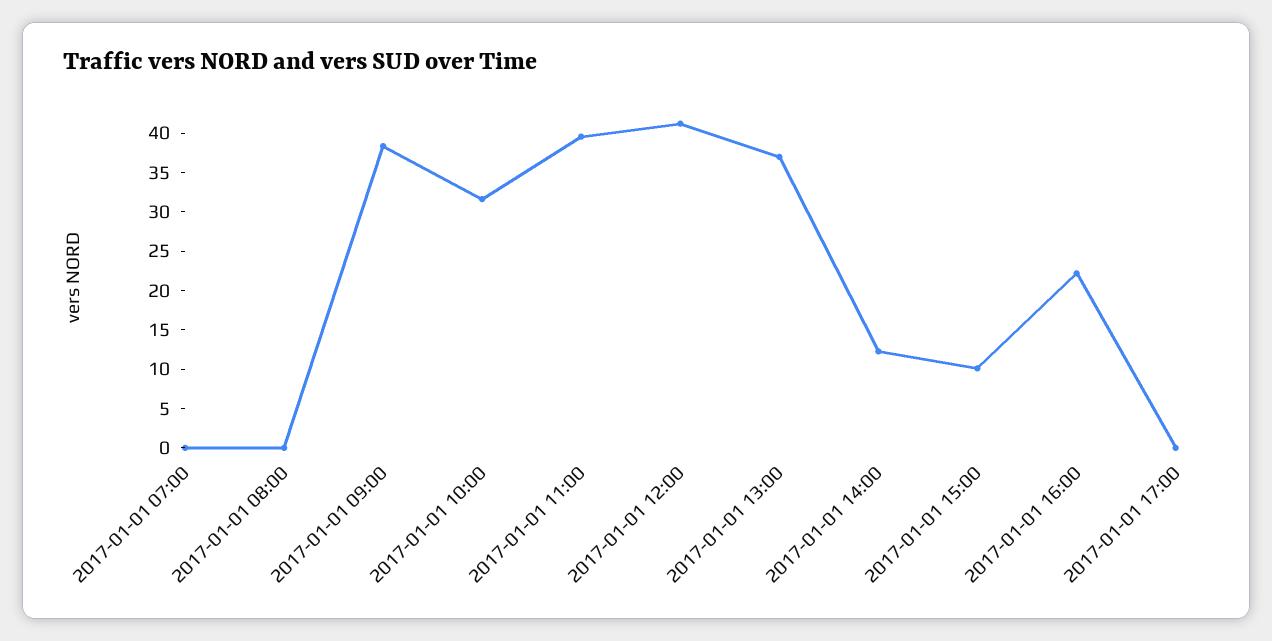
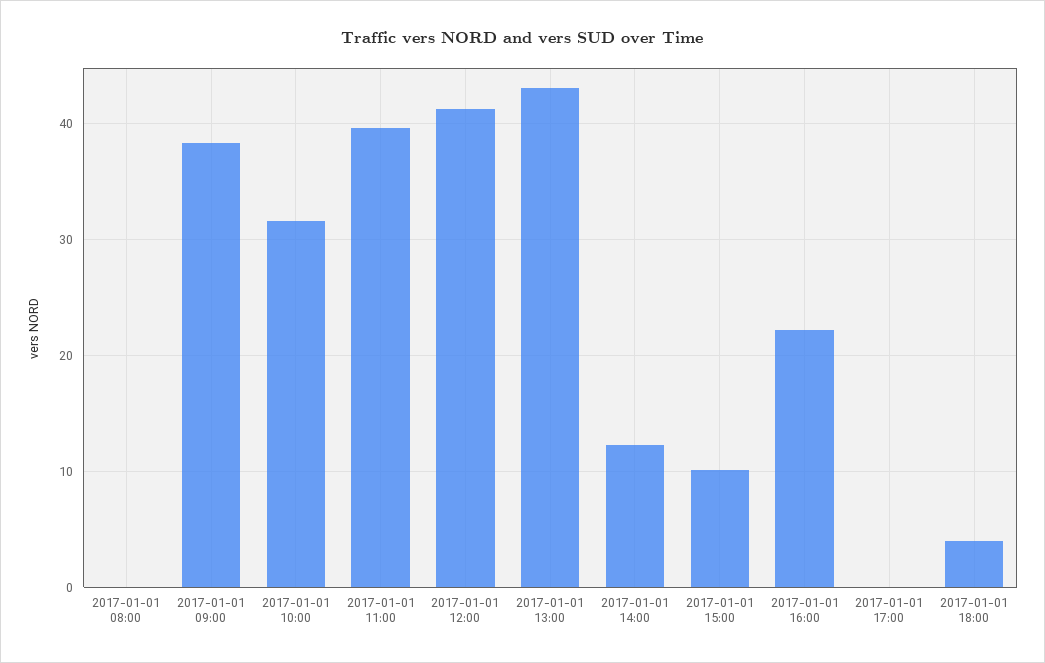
2017-01-01 07:00: 0 -> none
2017-01-01 13:00: 37.5 -> 43
2017-01-01 18:00: none -> 4

